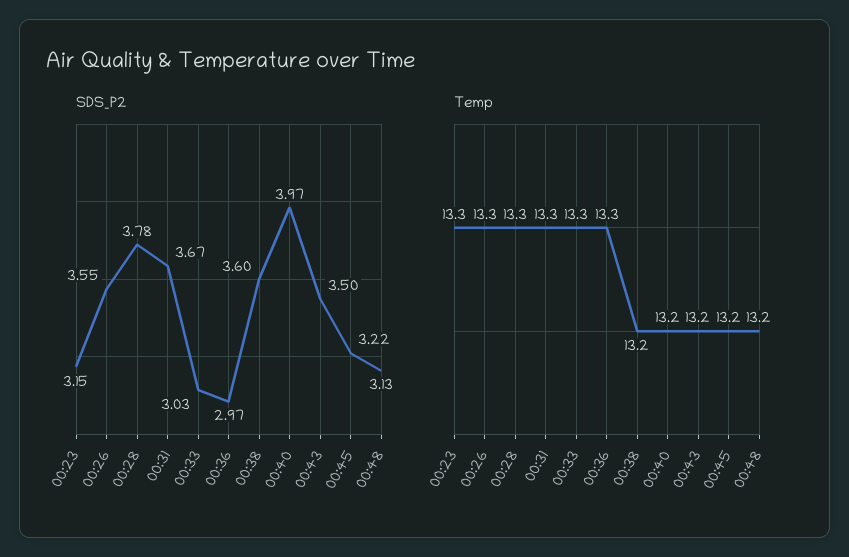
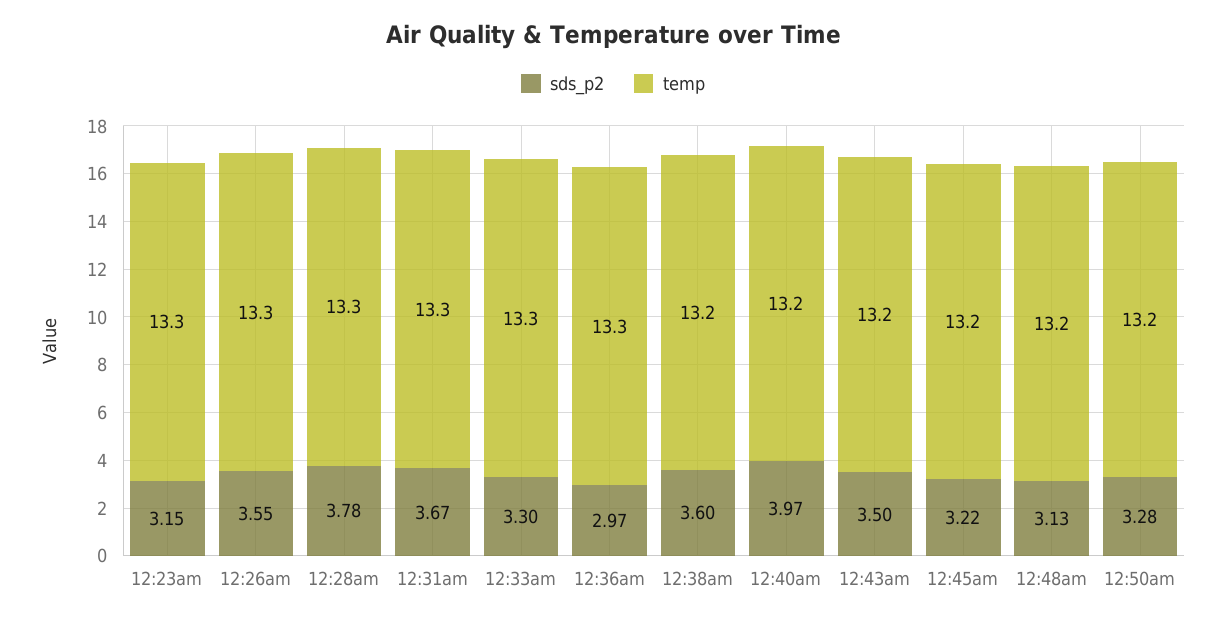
SDS_P2, 00:33: 3.03 -> 3.3
SDS_P2, 12:50am: none -> 3.28
Temp, 12:50am: none -> 13.2

